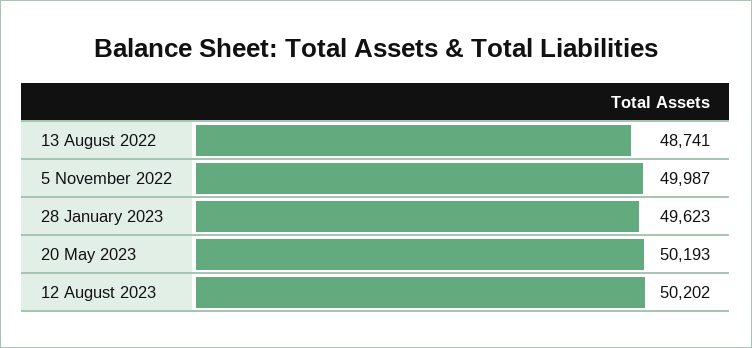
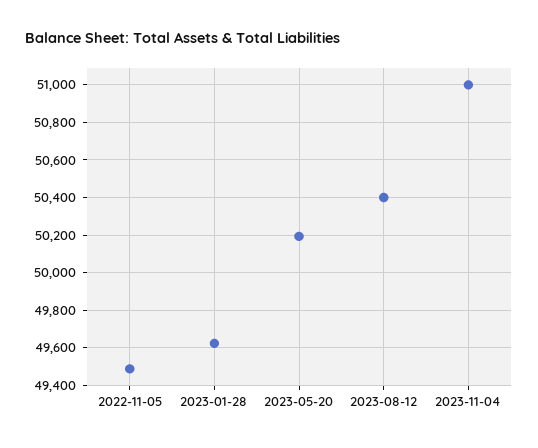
13 August 2022: 48741 -> none
5 November 2022: 49987 -> 49500
12 August 2023: 50202 -> 50400
2023-11-04: none -> 51000

